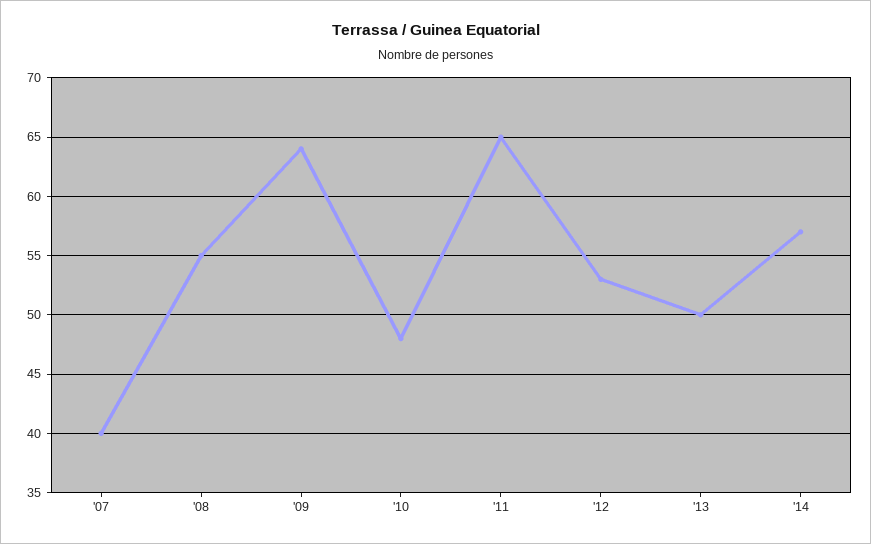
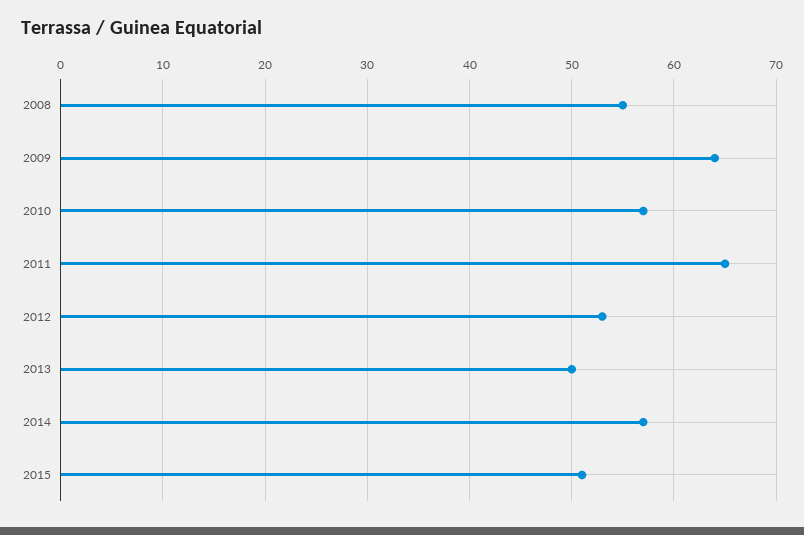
'07: 40 -> none
'10: 48 -> 57
2015: none -> 51

